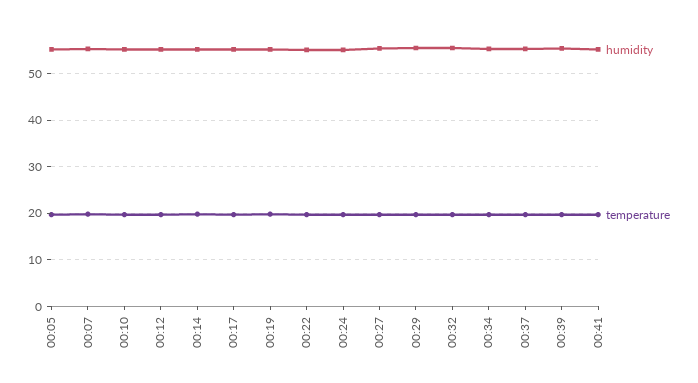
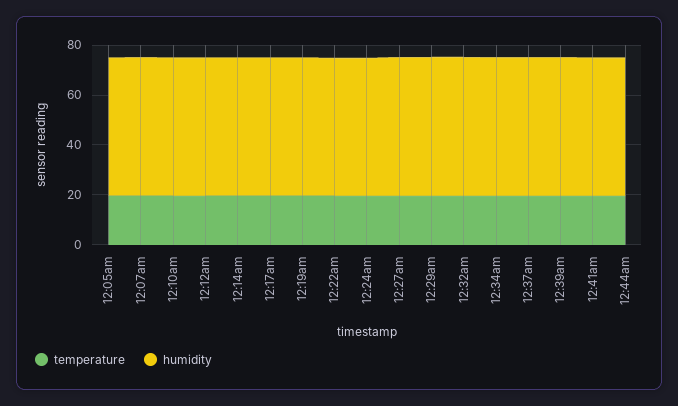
temperature, 12:44am: none -> 20
humidity, 12:44am: none -> 55

